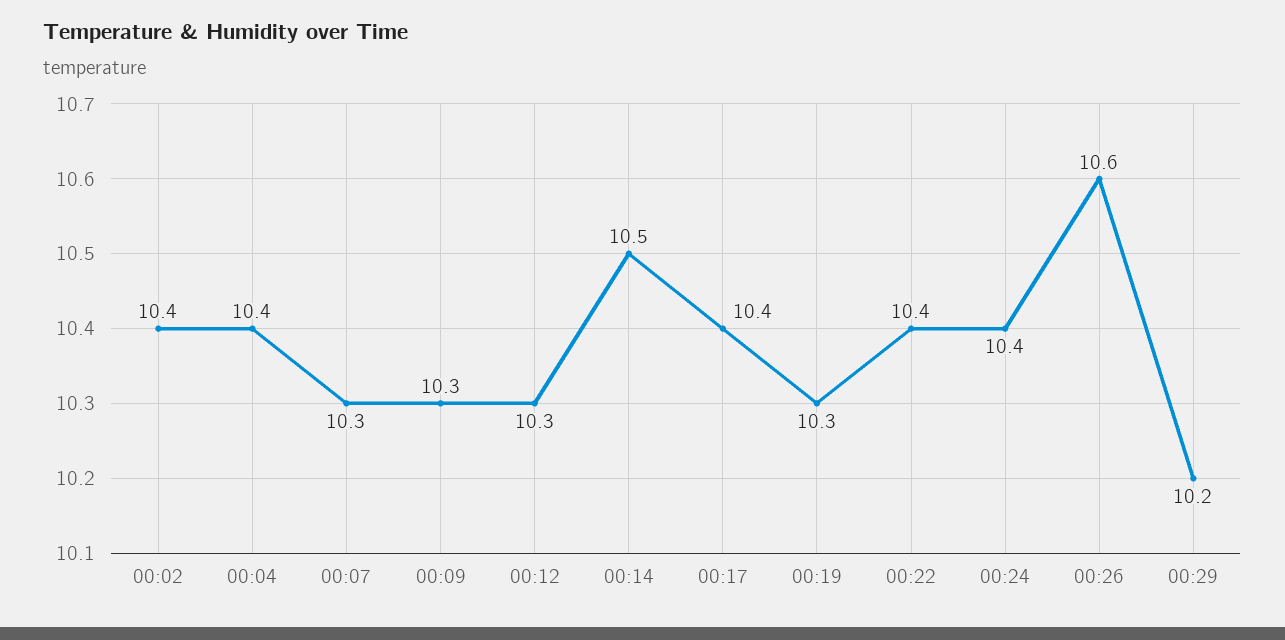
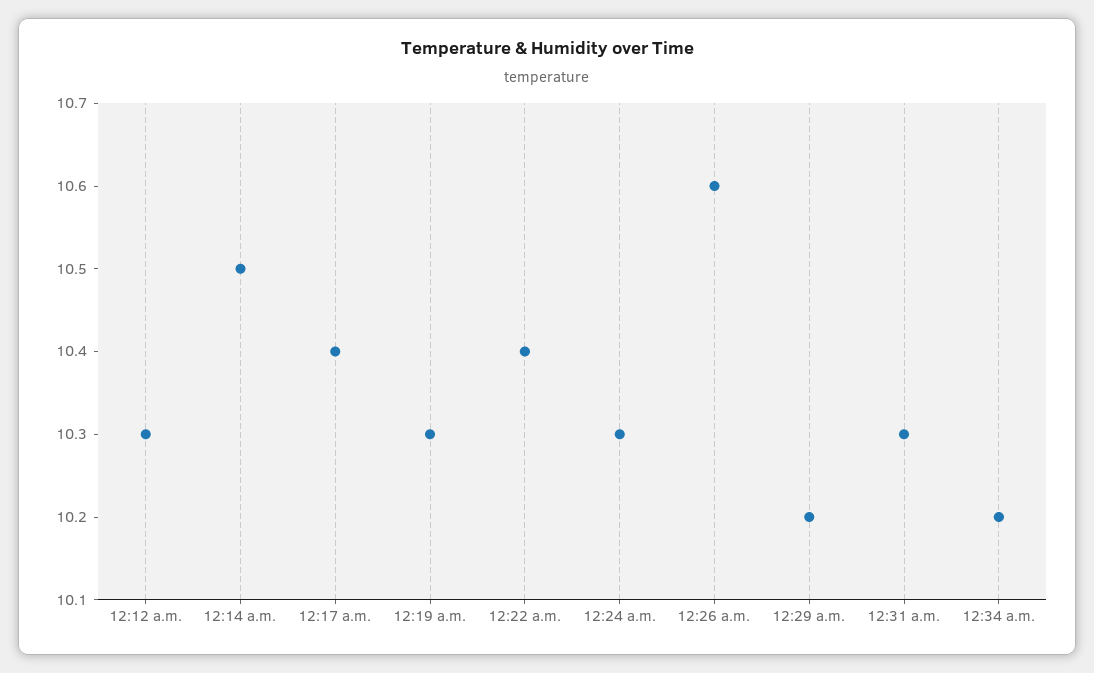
00:02: 10.4 -> none
00:04: 10.4 -> none
00:07: 10.3 -> none
00:09: 10.3 -> none
00:24: 10.4 -> 10.3
12:31 a.m.: none -> 10.3
12:34 a.m.: none -> 10.2

